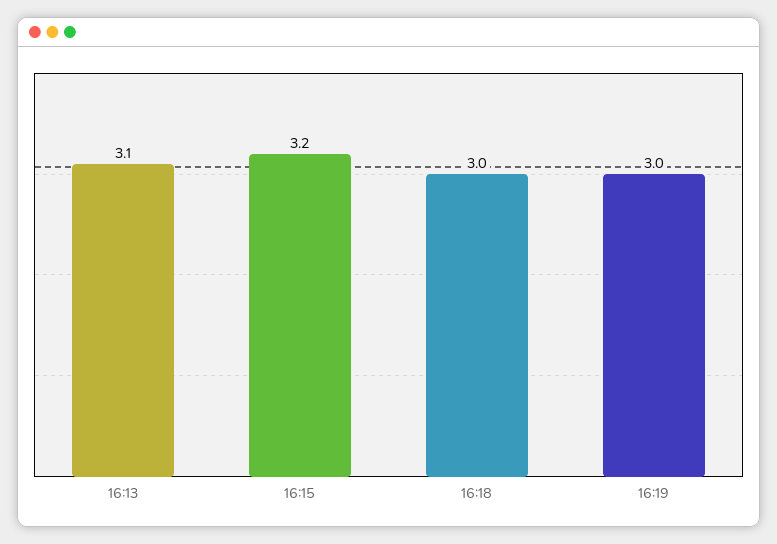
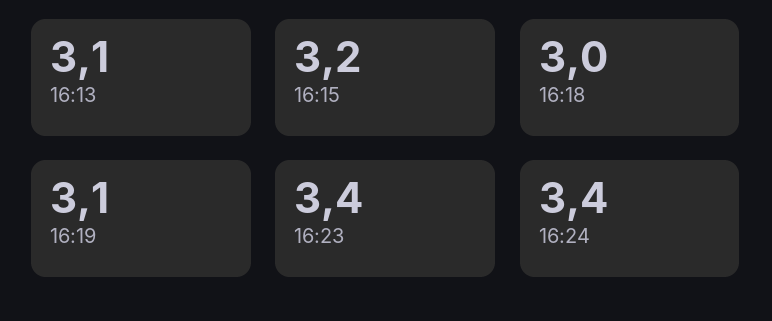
16:19: 3 -> 3.1
16:23: none -> 3.4
16:24: none -> 3.4

